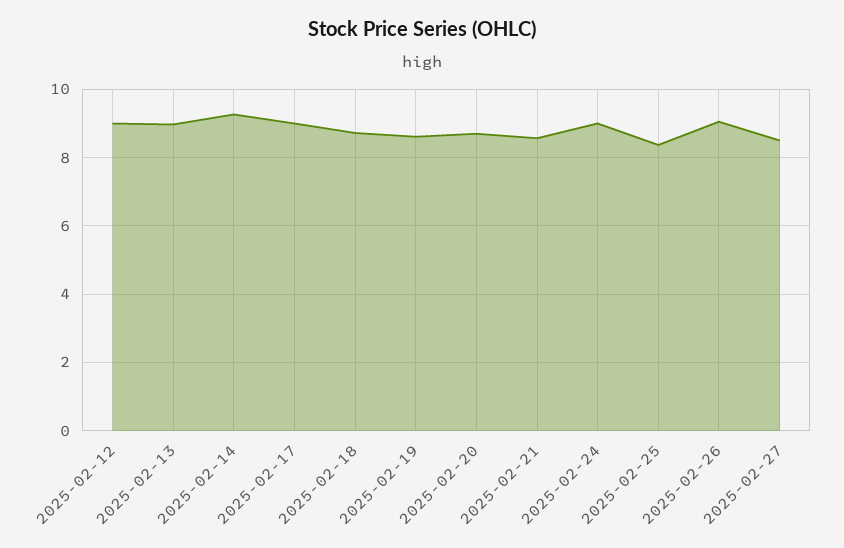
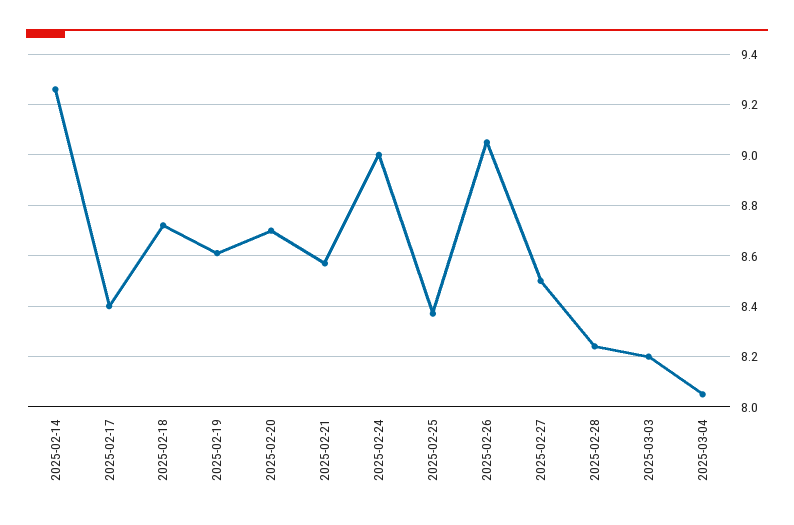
2025-02-12: 9 -> none
2025-02-13: 9 -> none
2025-02-17: 9 -> 8.4
2025-02-28: none -> 8.25
2025-03-03: none -> 8.2
2025-03-04: none -> 8.05

